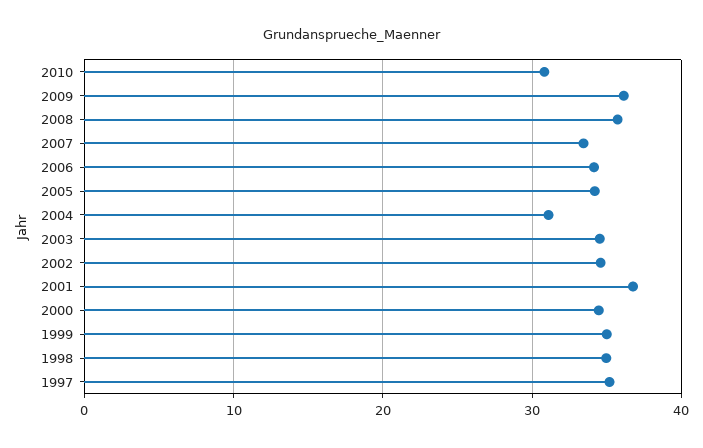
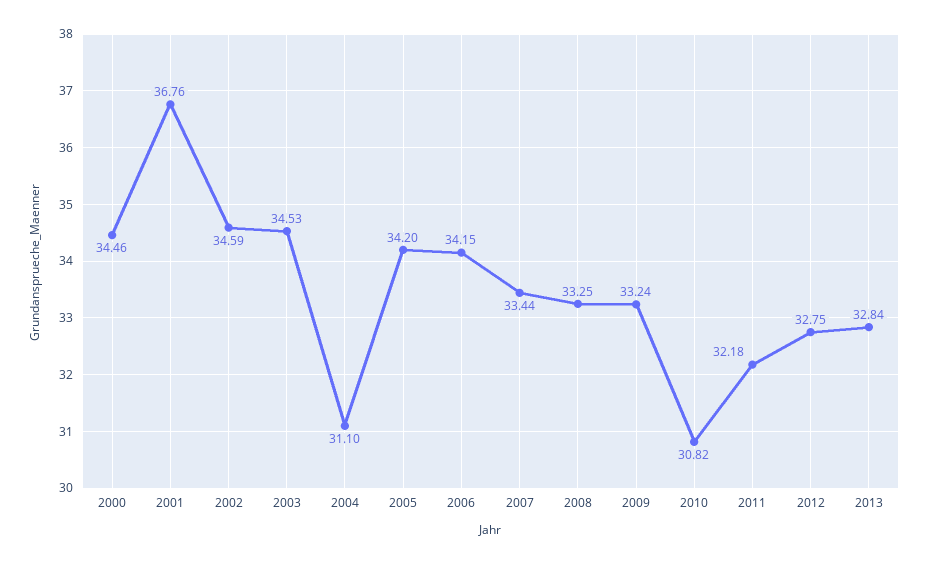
2009: 36 -> 33.24
2008: 36 -> 33.25
1999: 35 -> none
1998: 35 -> none
1997: 35 -> none
2011: none -> 32.18
2012: none -> 32.75
2013: none -> 32.84

